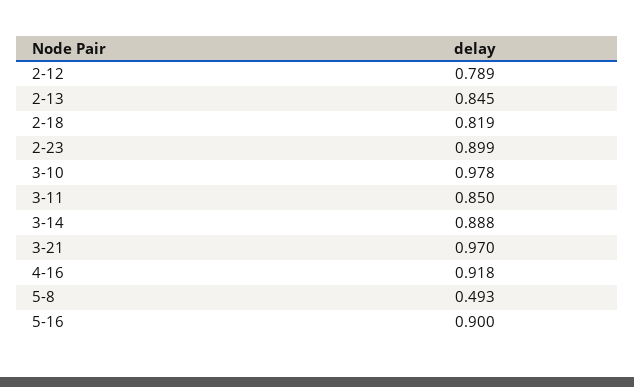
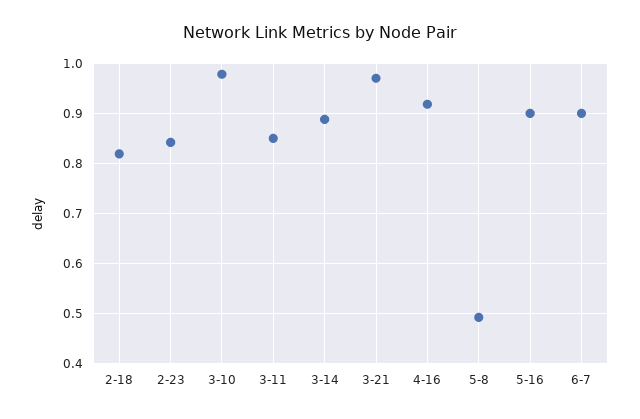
2-12: 0.789 -> none
2-13: 0.845 -> none
2-23: 0.899 -> 0.84
6-7: none -> 0.9

